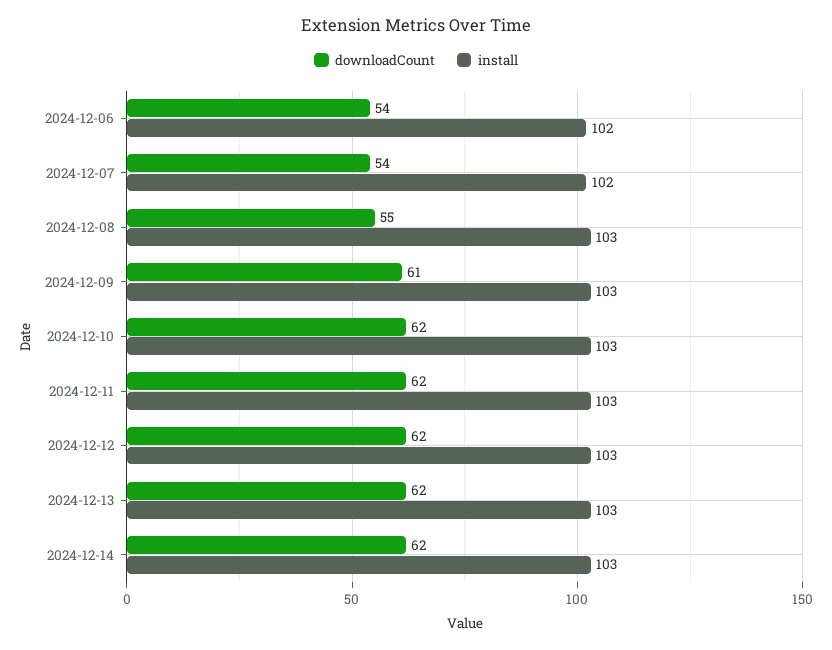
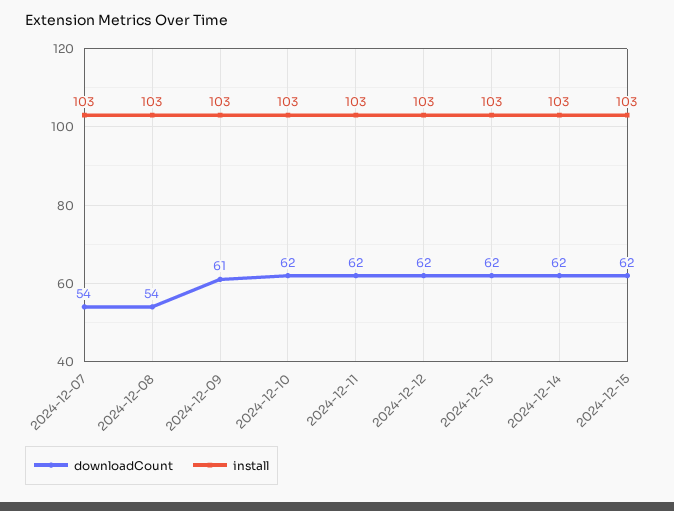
downloadCount, 2024-12-06: 54 -> none
install, 2024-12-06: 102 -> none
install, 2024-12-07: 102 -> 103
downloadCount, 2024-12-08: 55 -> 54
downloadCount, 2024-12-15: none -> 62
install, 2024-12-15: none -> 103

